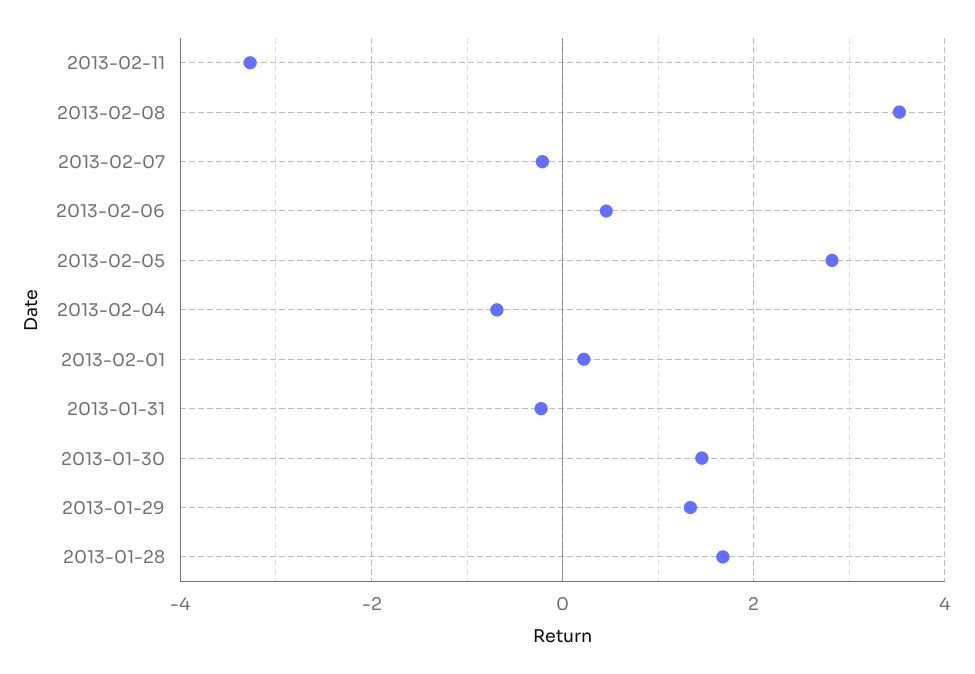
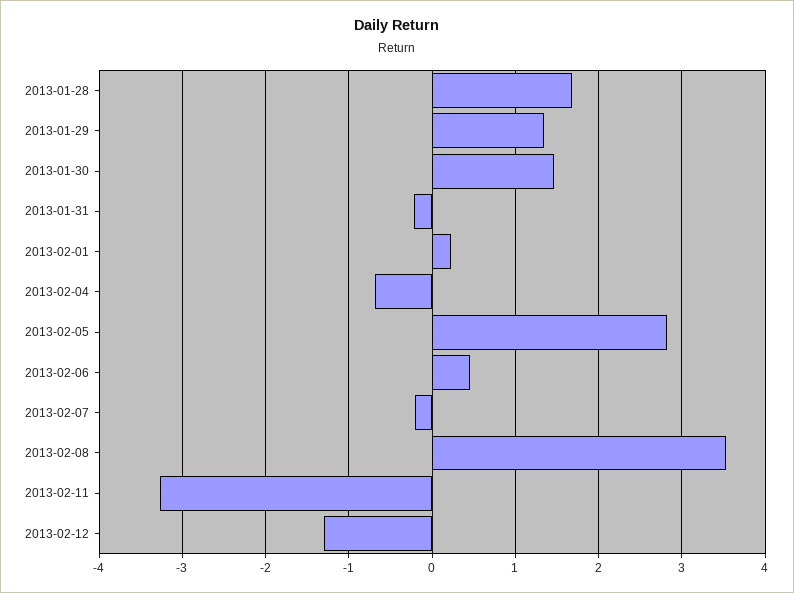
2013-02-12: none -> -1.3

